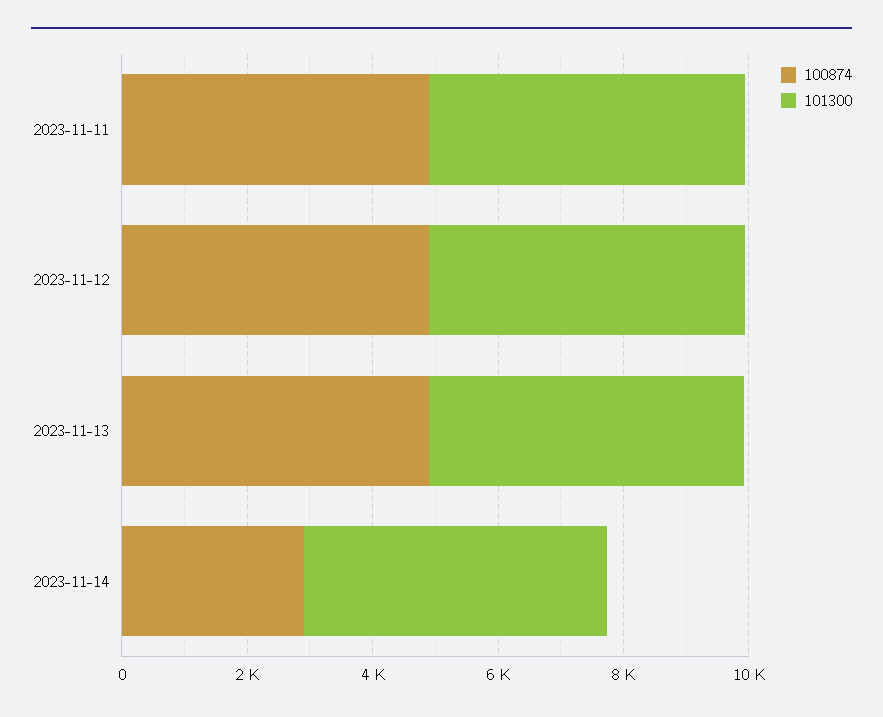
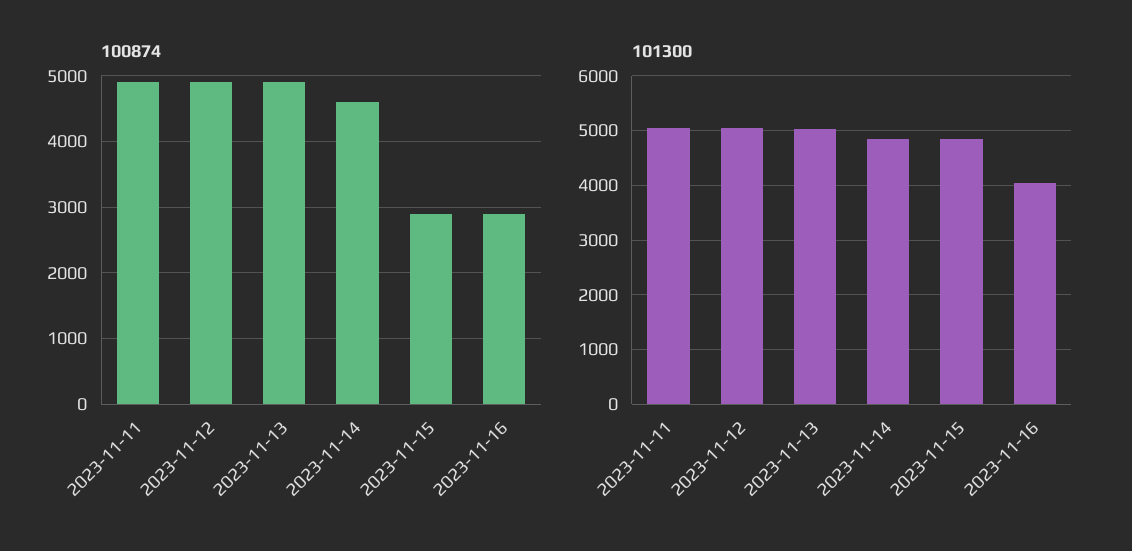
100874, 2023-11-14: 3000 -> 4600
100874, 2023-11-15: none -> 2900
100874, 2023-11-16: none -> 2900
101300, 2023-11-15: none -> 4800
101300, 2023-11-16: none -> 4000

